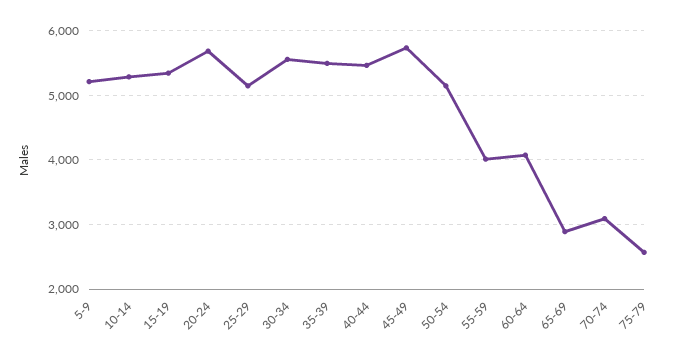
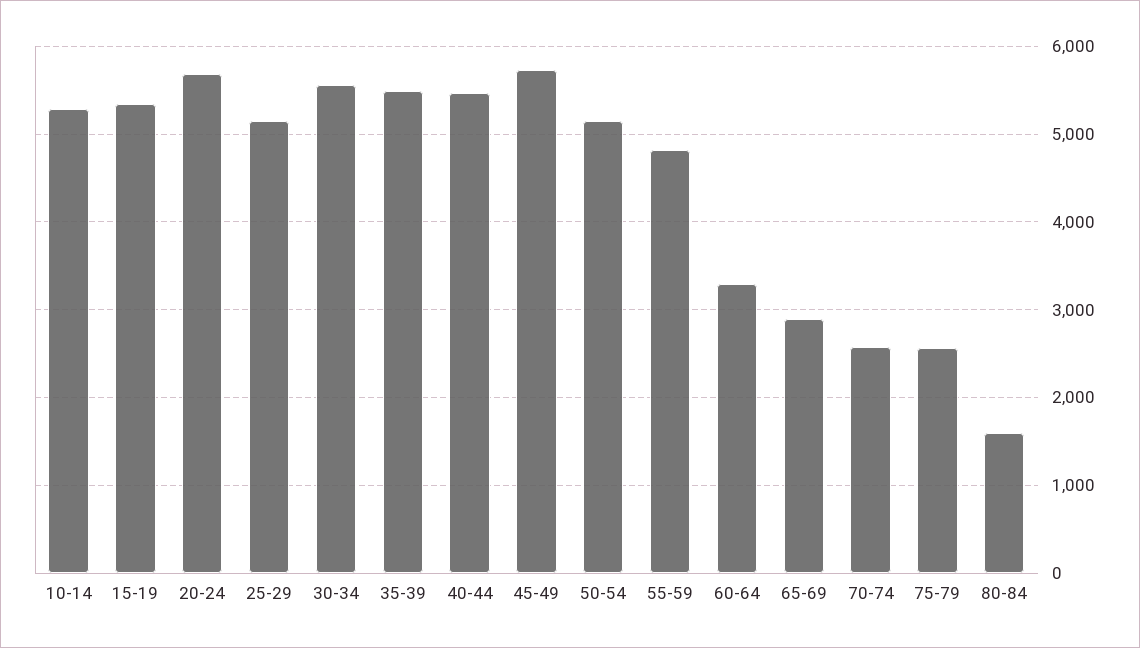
5-9: 5200 -> none
55-59: 4000 -> 4800
60-64: 4100 -> 3300
70-74: 3100 -> 2600
80-84: none -> 1600

